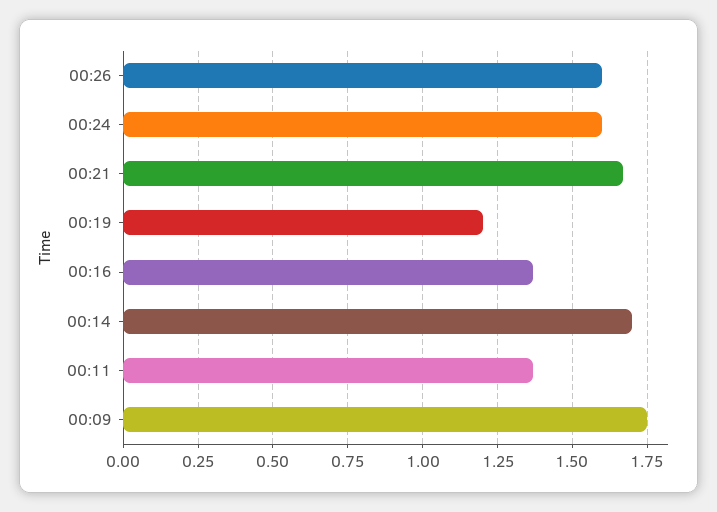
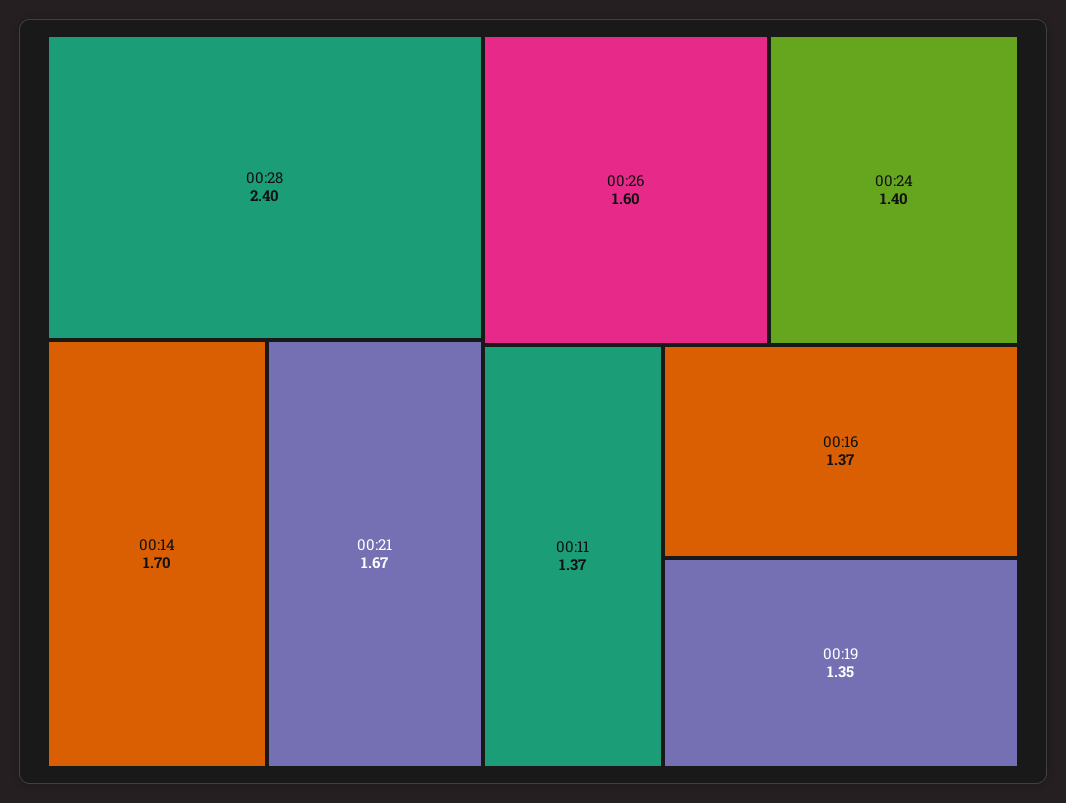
00:24: 1.6 -> 1.4
00:19: 1.2 -> 1.35
00:09: 1.75 -> none
00:28: none -> 2.4

